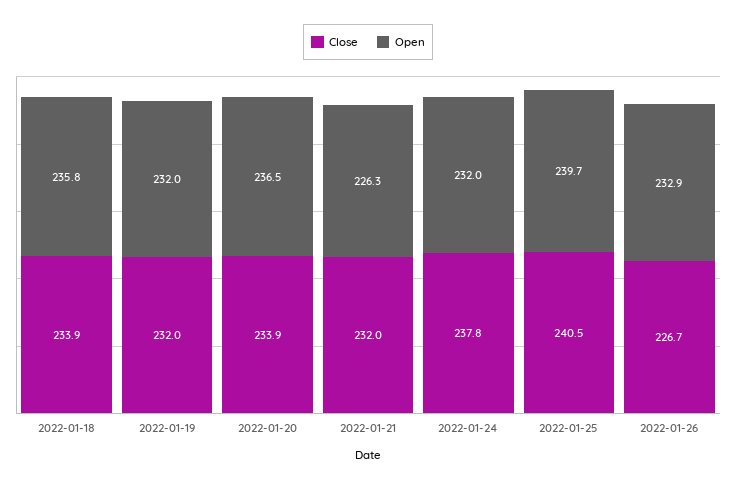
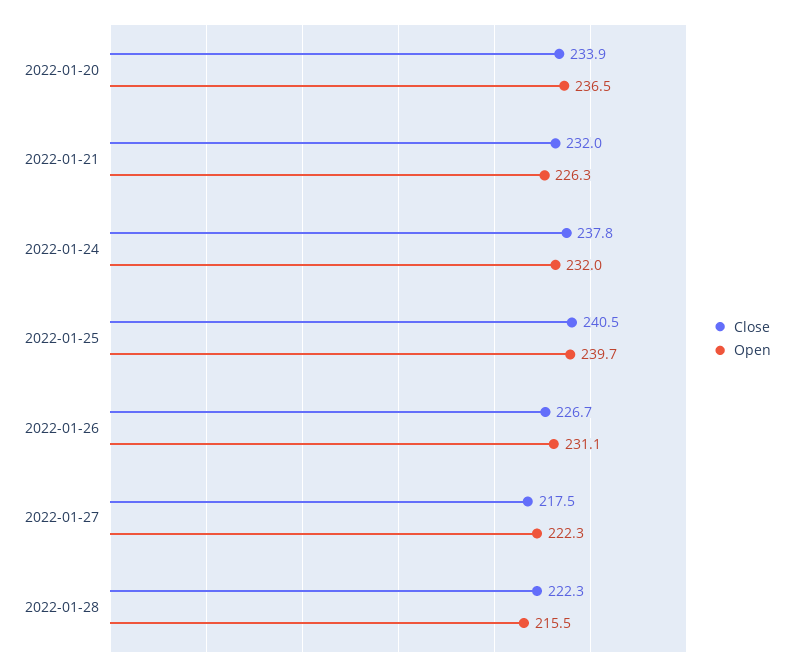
Close, 2022-01-18: 233.9 -> none
Open, 2022-01-18: 235.8 -> none
Close, 2022-01-19: 232 -> none
Open, 2022-01-19: 232 -> none
Open, 2022-01-26: 232.9 -> 231.1
Close, 2022-01-27: none -> 217.5
Open, 2022-01-27: none -> 222.3
Close, 2022-01-28: none -> 222.3
Open, 2022-01-28: none -> 215.5

